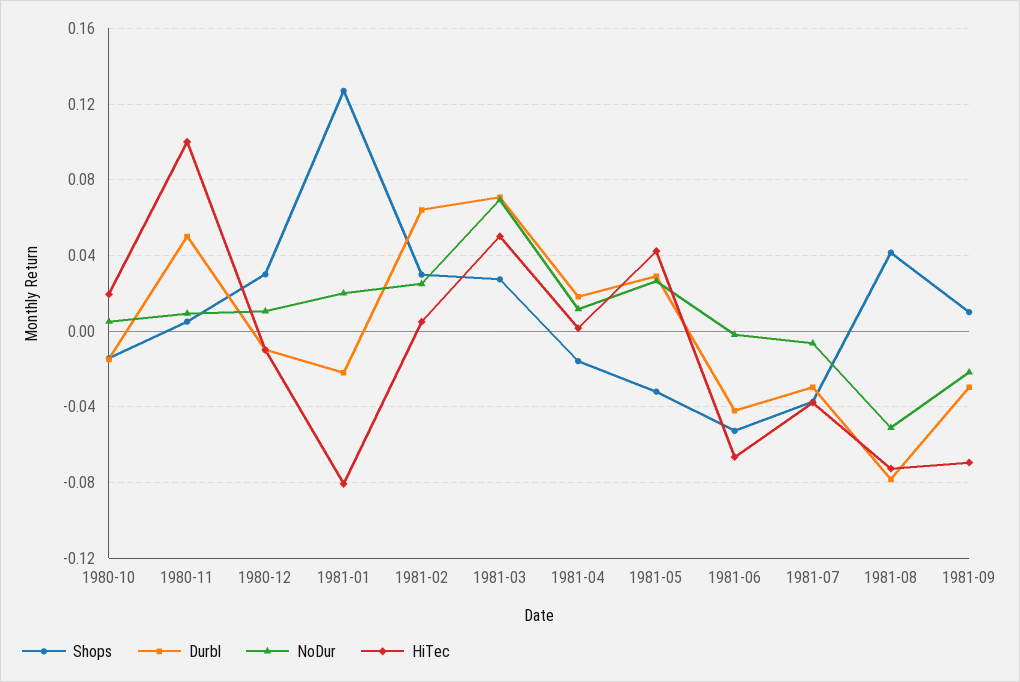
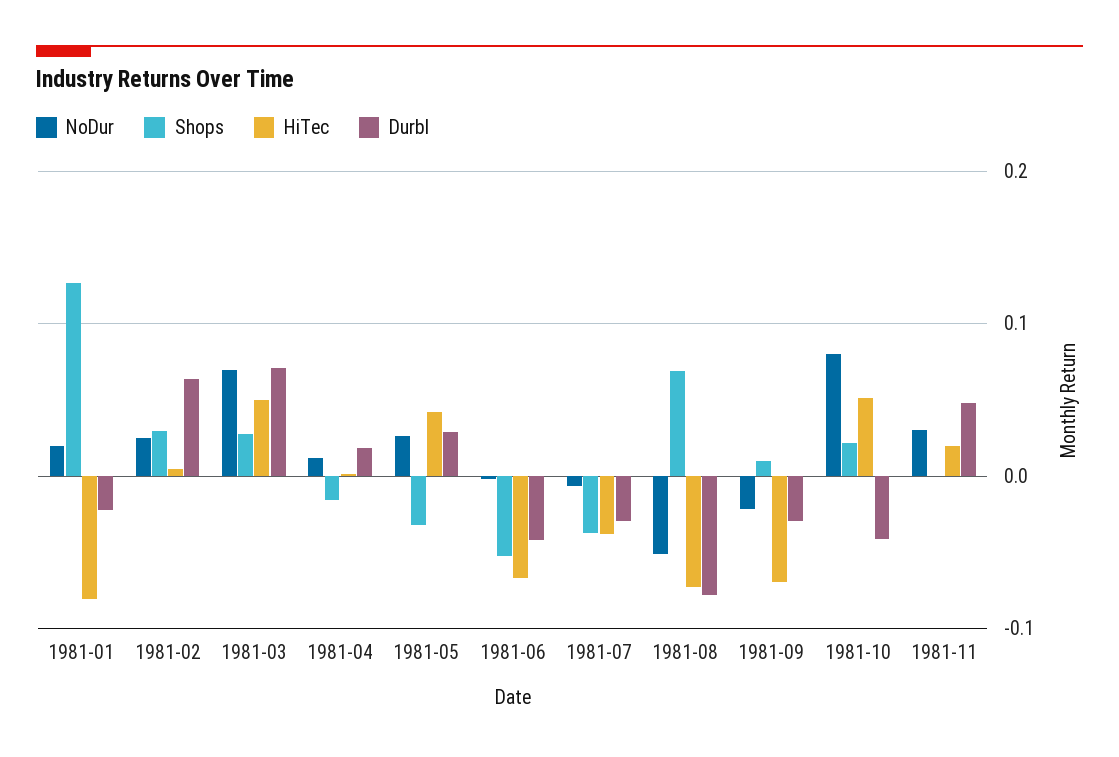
Shops, 1980-10: -0.015 -> none
Durbl, 1980-10: -0.015 -> none
NoDur, 1980-10: 0.005 -> none
HiTec, 1980-10: 0.02 -> none
Shops, 1980-11: 0.005 -> none
Durbl, 1980-11: 0.05 -> none
NoDur, 1980-11: 0.01 -> none
HiTec, 1980-11: 0.1 -> none
Shops, 1980-12: 0.03 -> none
Durbl, 1980-12: -0.01 -> none
NoDur, 1980-12: 0.01 -> none
HiTec, 1980-12: -0.01 -> none
Shops, 1981-08: 0.04 -> 0.07
NoDur, 1981-10: none -> 0.08
Shops, 1981-10: none -> 0.02
HiTec, 1981-10: none -> 0.05
Durbl, 1981-10: none -> -0.04
NoDur, 1981-11: none -> 0.03
Shops, 1981-11: none -> 0
HiTec, 1981-11: none -> 0.02
Durbl, 1981-11: none -> 0.05

